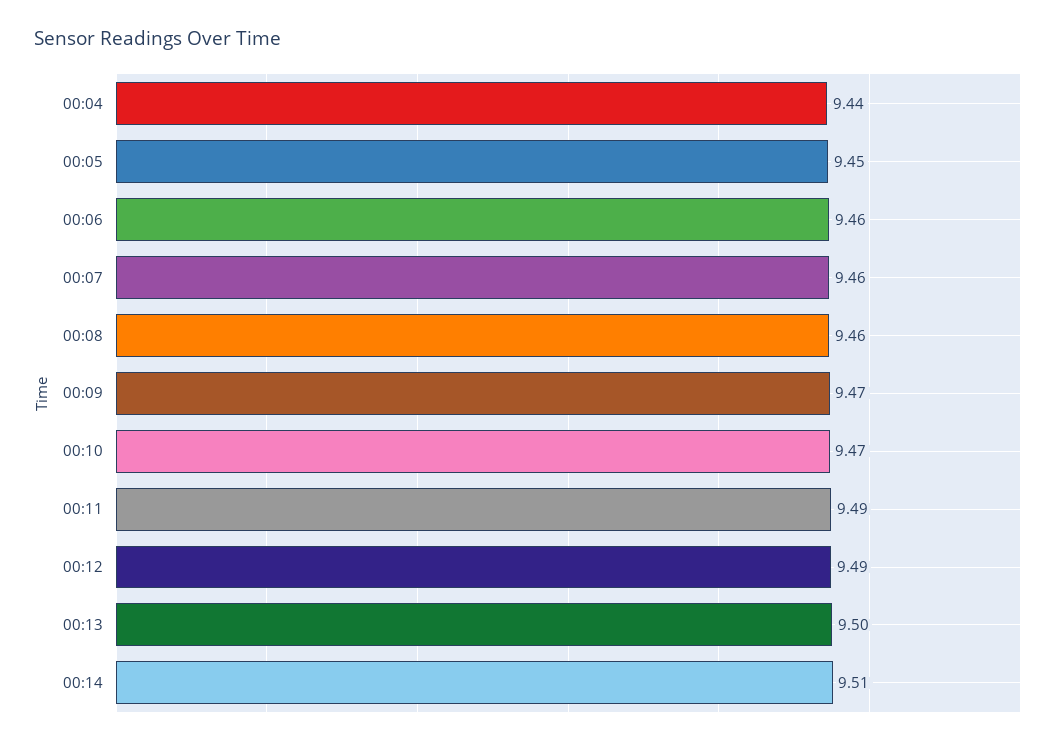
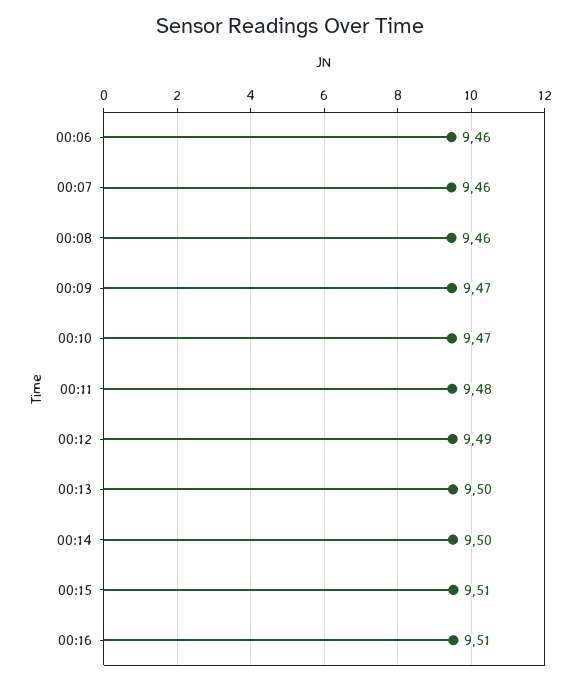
00:04: 9.44 -> none
00:05: 9.45 -> none
00:11: 9.49 -> 9.48
00:14: 9.51 -> 9.5
00:15: none -> 9.51
00:16: none -> 9.51

